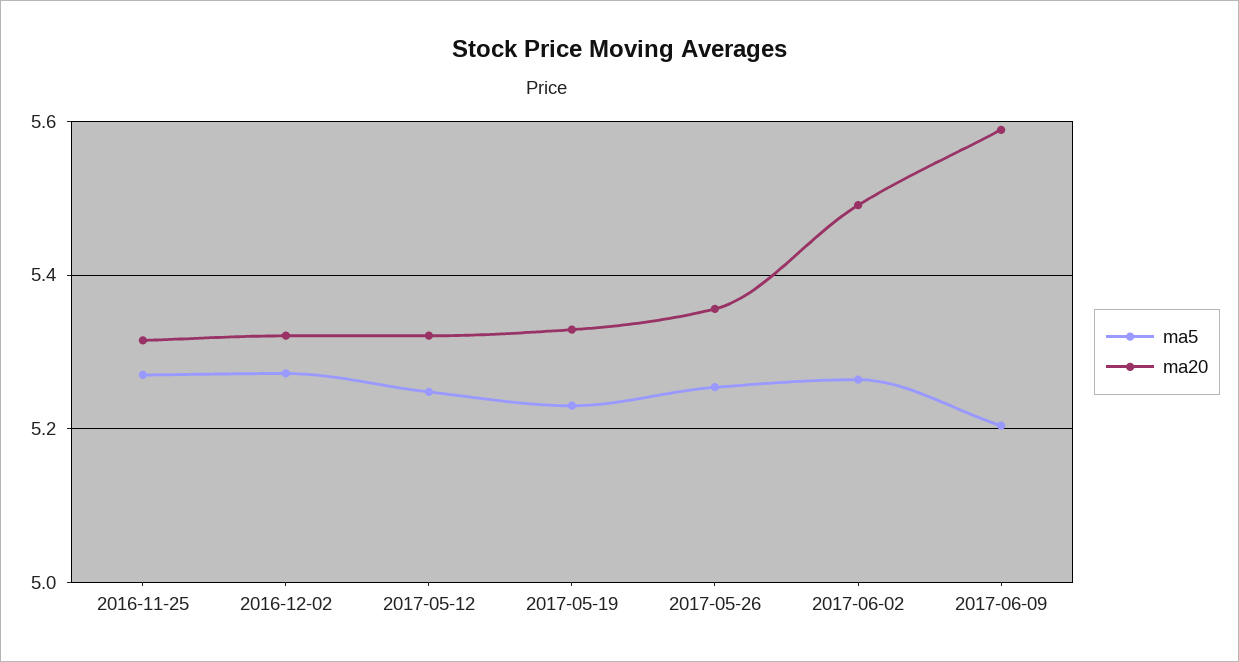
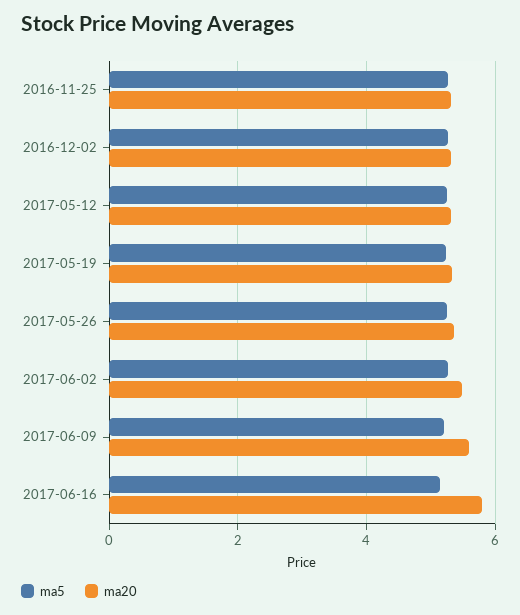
ma5, 2017-06-16: none -> 5.2
ma20, 2017-06-16: none -> 5.8

